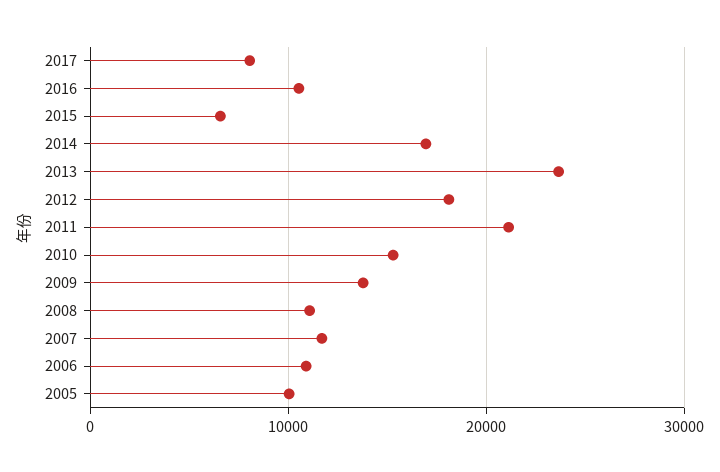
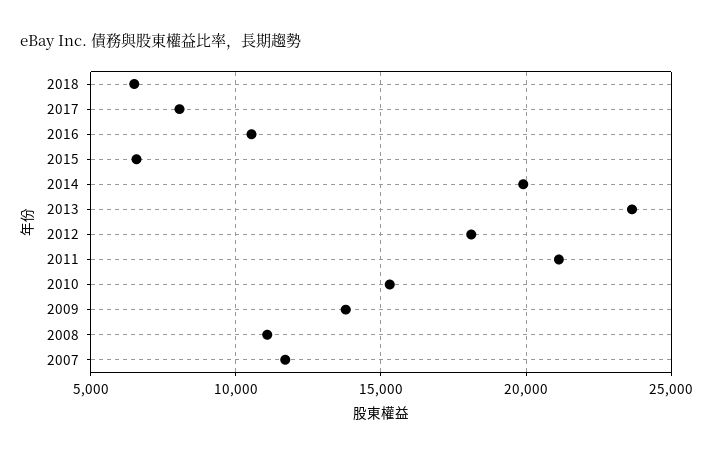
2014: 17000 -> 20000
2006: 11000 -> none
2005: 10000 -> none
2018: none -> 6500

